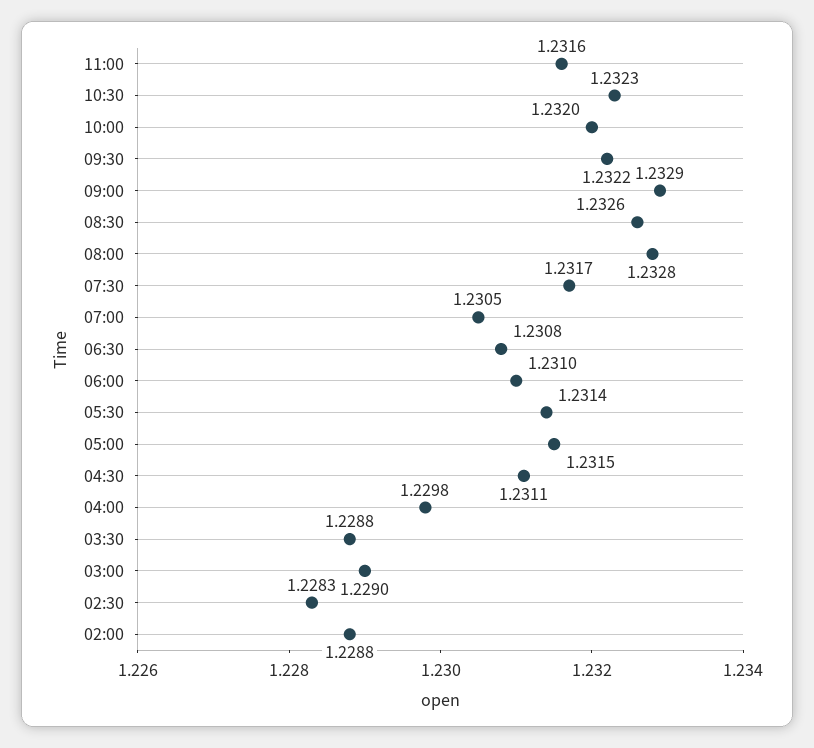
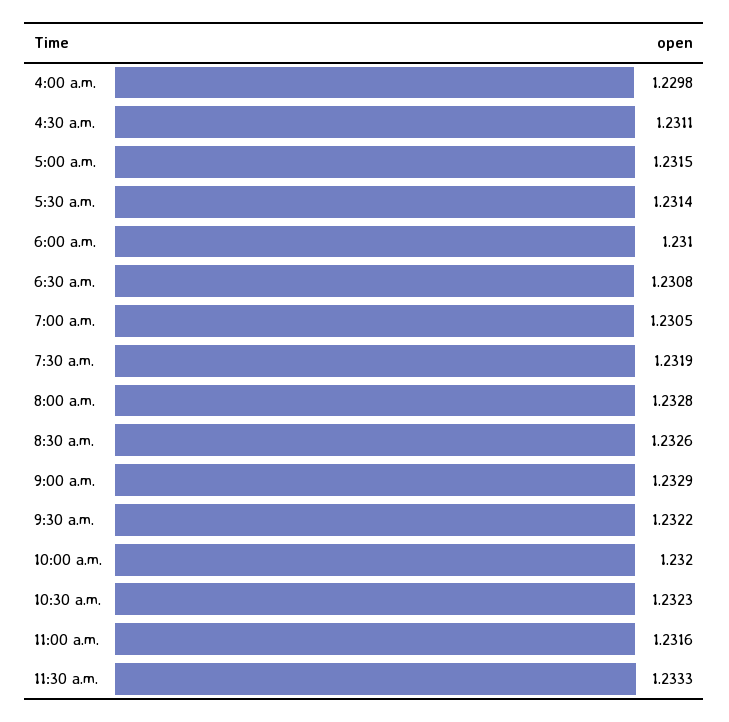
07:30: 1.2317 -> 1.2319
03:30: 1.2288 -> none
03:00: 1.229 -> none
02:30: 1.2283 -> none
02:00: 1.2288 -> none
11:30 a.m.: none -> 1.2333

